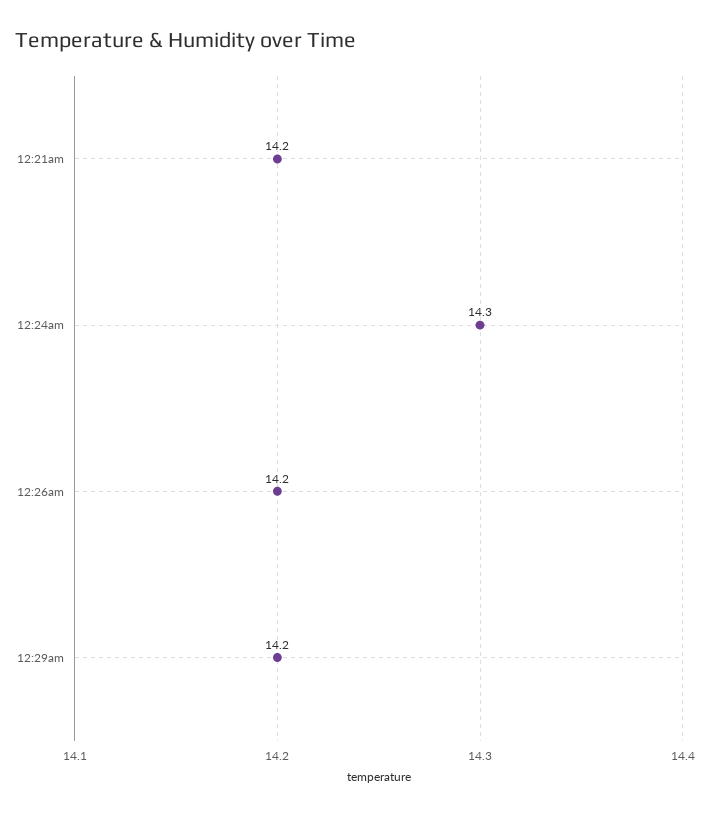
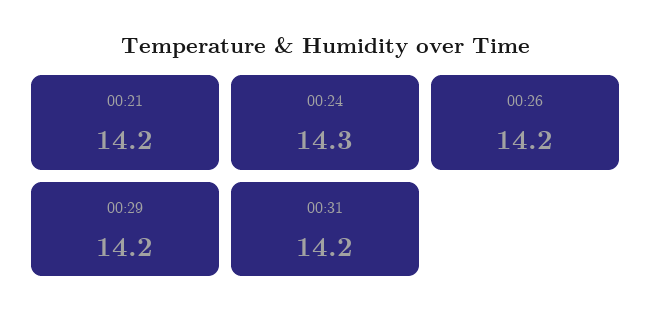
00:31: none -> 14.2

